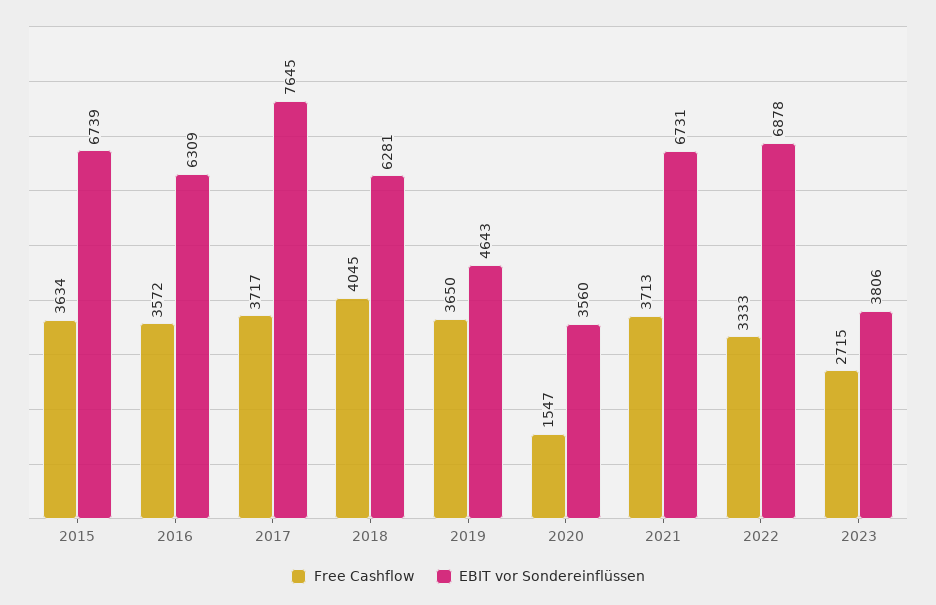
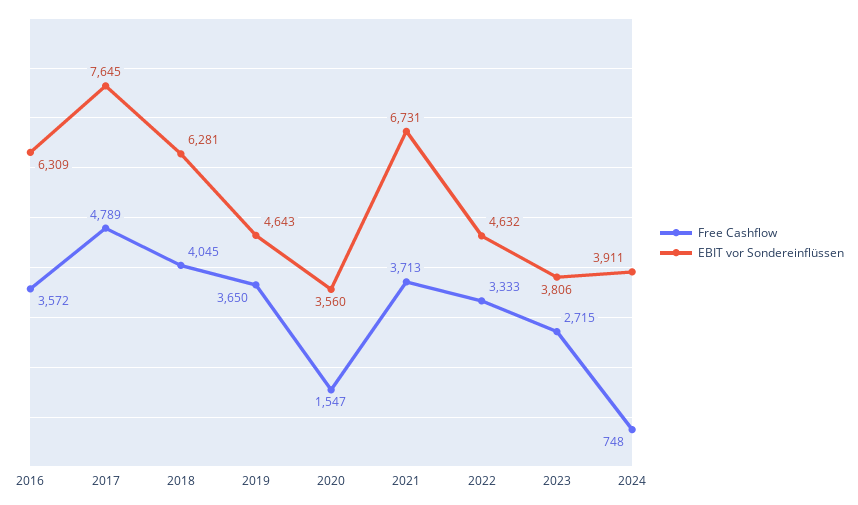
Free Cashflow, 2015: 3634 -> none
EBIT vor Sondereinflüssen, 2015: 6739 -> none
Free Cashflow, 2017: 3717 -> 4789
EBIT vor Sondereinflüssen, 2022: 6878 -> 4632
Free Cashflow, 2024: none -> 748
EBIT vor Sondereinflüssen, 2024: none -> 3911

